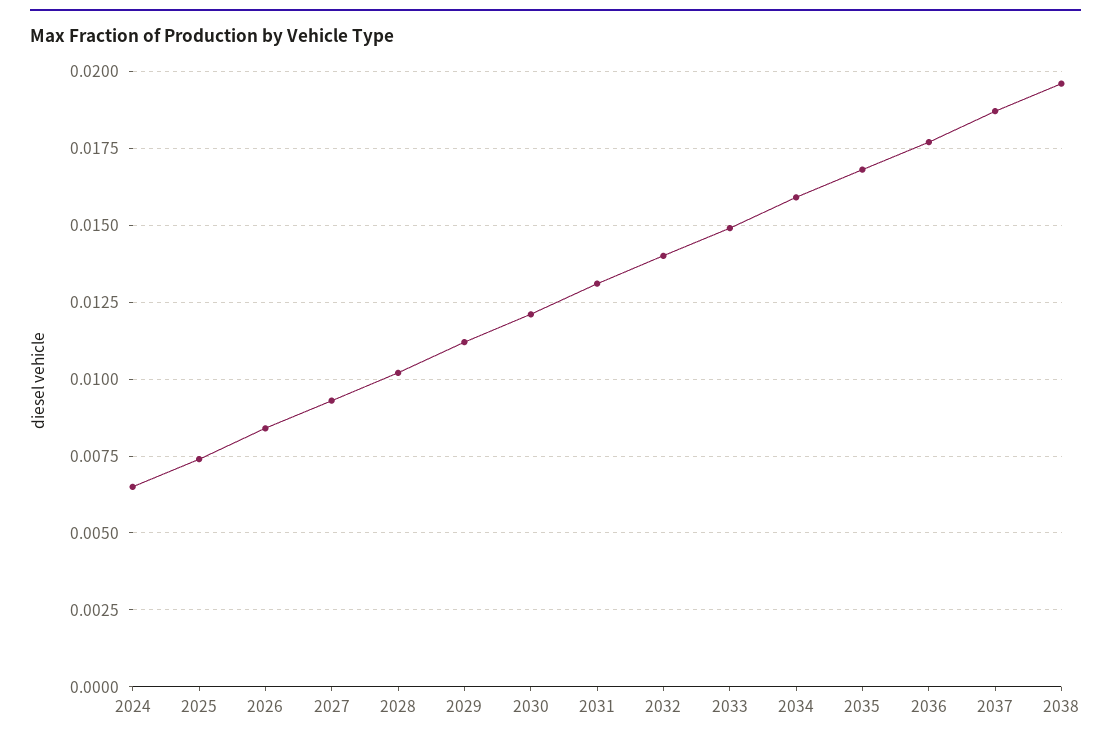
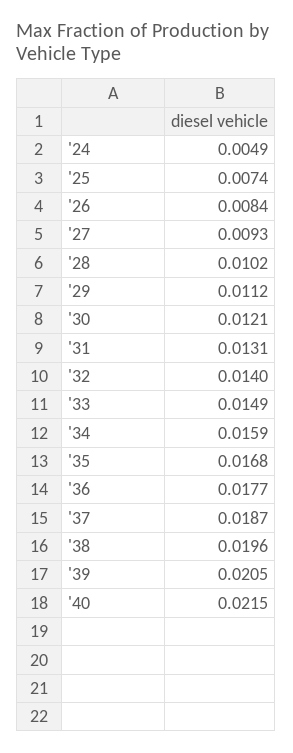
2024: 0.0065 -> 0.0049
'39: none -> 0.0205
'40: none -> 0.0215

